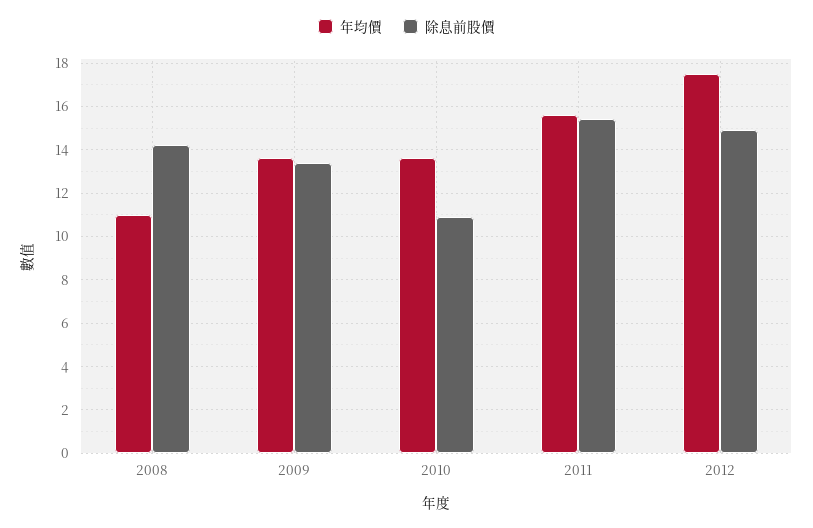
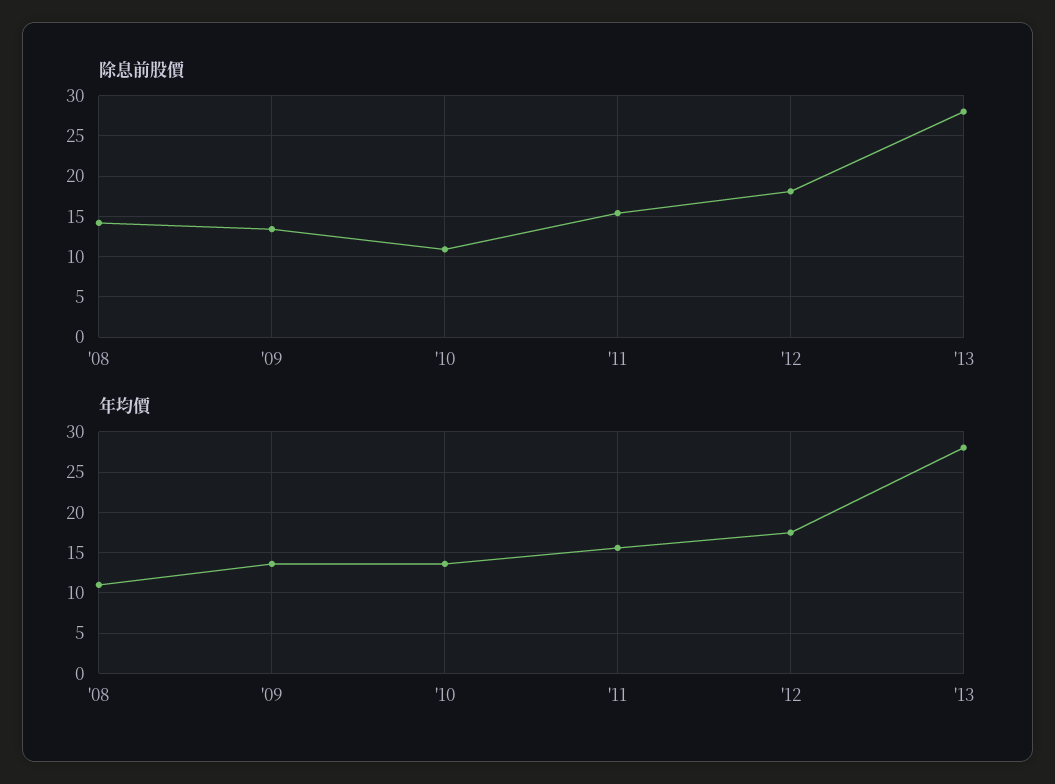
除息前股價, 2012: 15 -> 18
除息前股價, '13: none -> 28
年均價, '13: none -> 28

